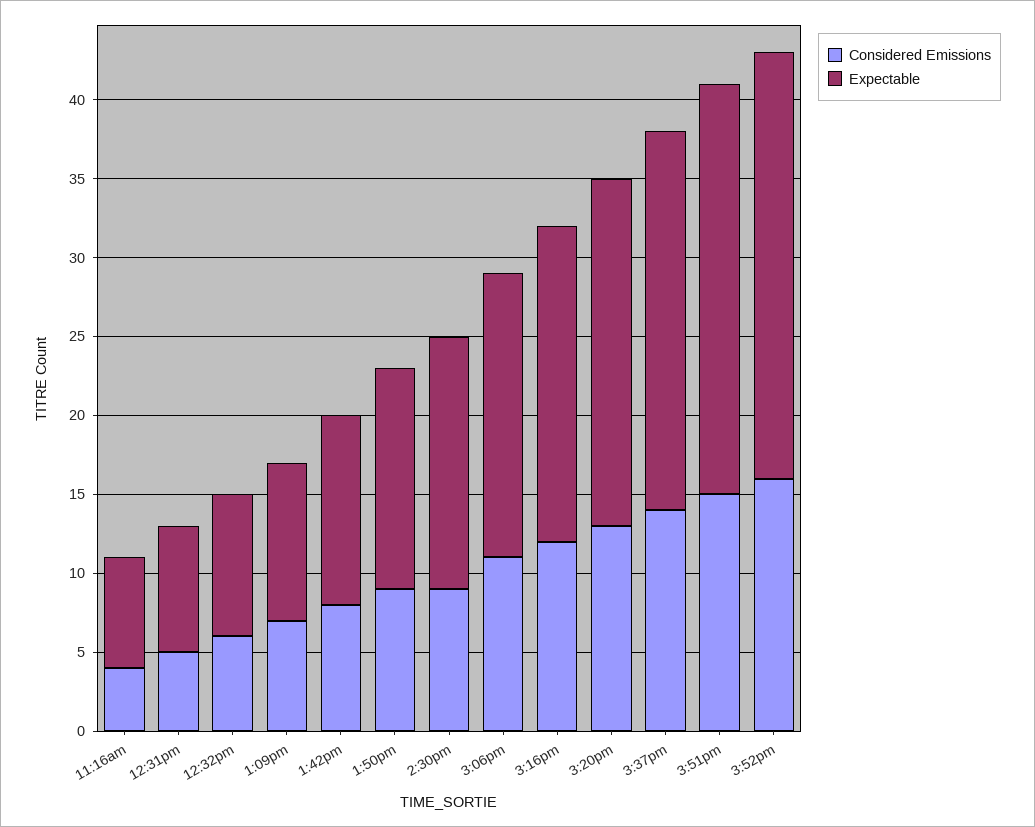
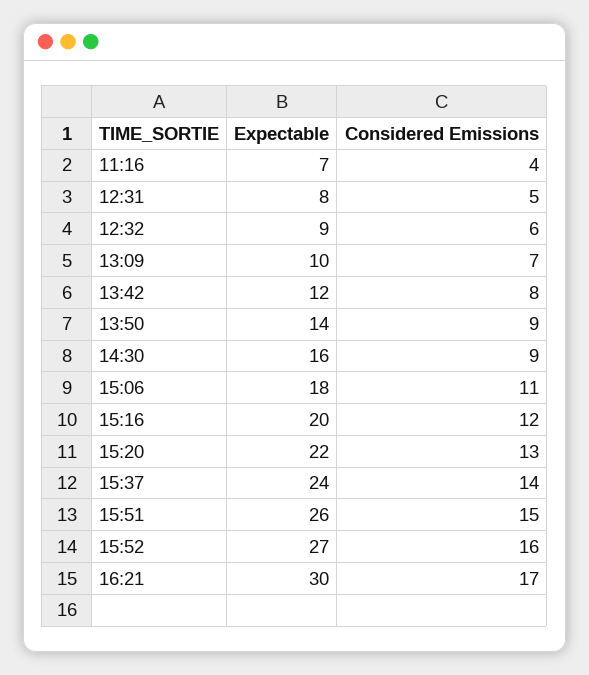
Expectable, 16:21: none -> 30
Considered Emissions, 16:21: none -> 17

